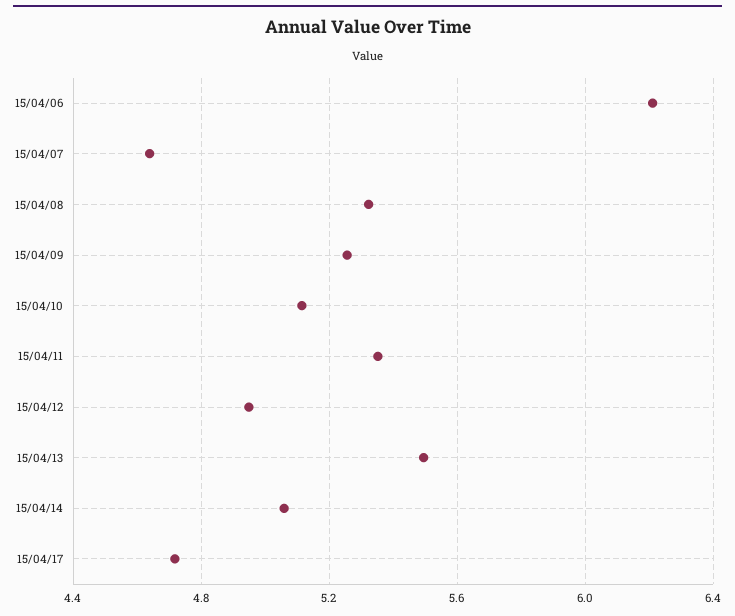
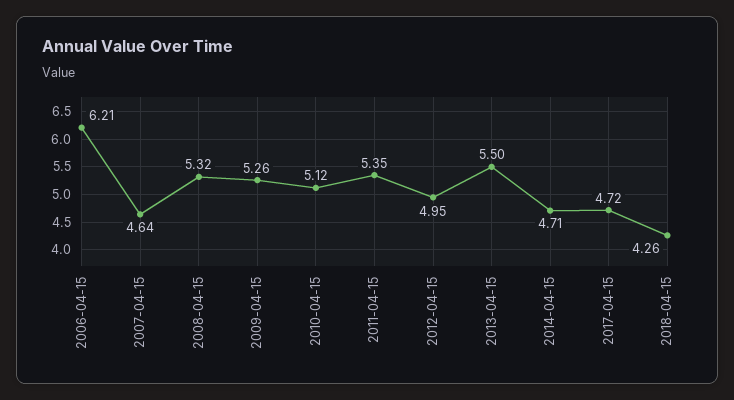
15/04/14: 5.05 -> 4.71
2018-04-15: none -> 4.26

